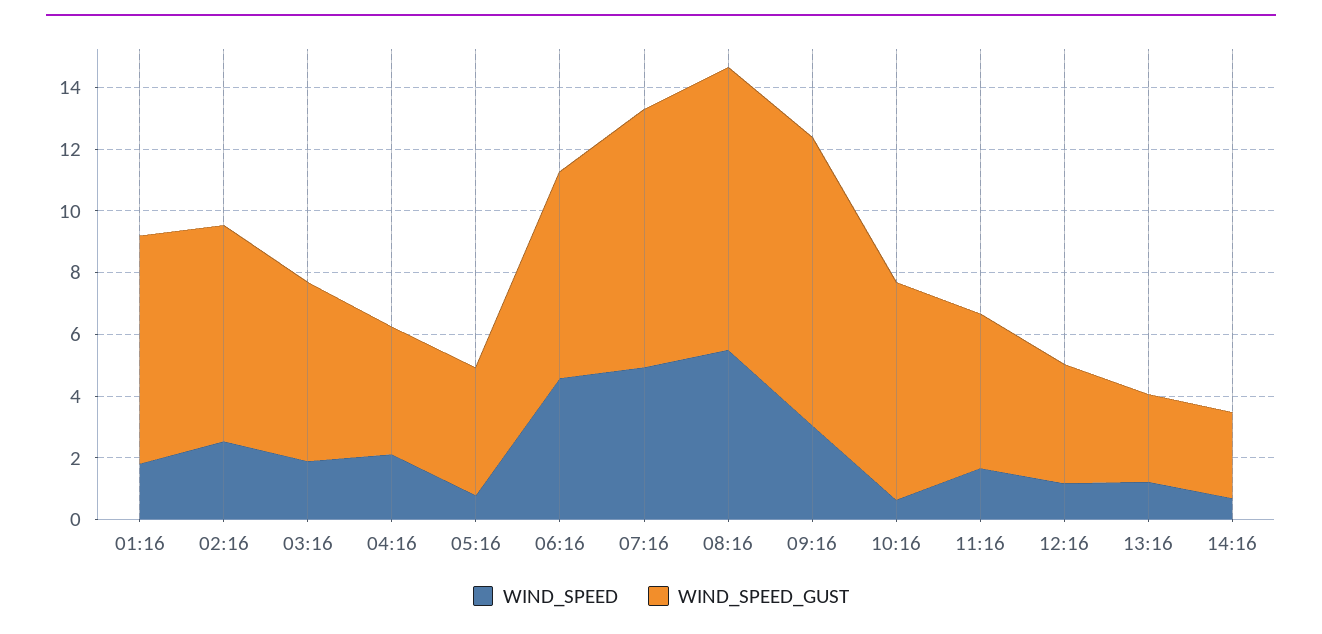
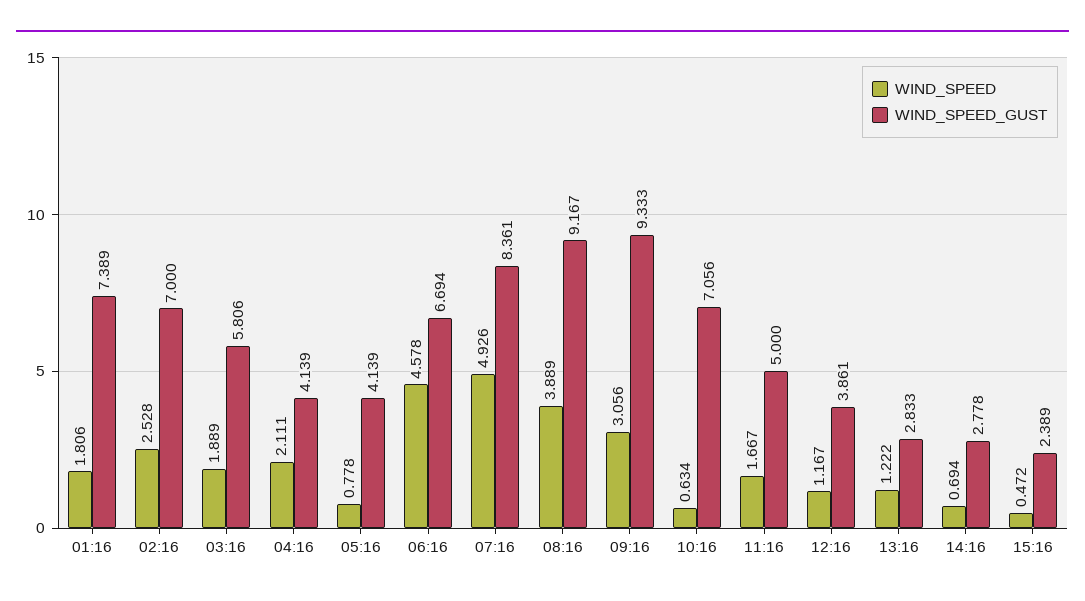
WIND_SPEED, 08:16: 5.5 -> 3.889
WIND_SPEED, 15:16: none -> 0.472
WIND_SPEED_GUST, 15:16: none -> 2.389

